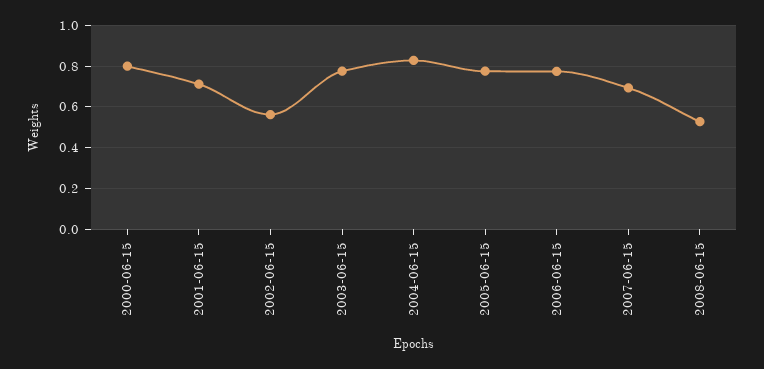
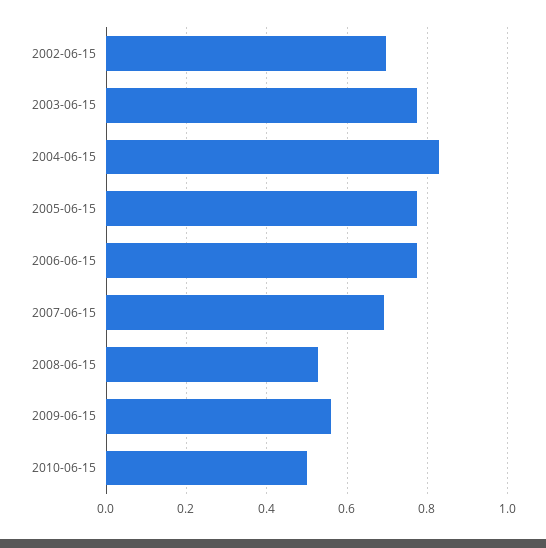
2000-06-15: 0.8 -> none
2001-06-15: 0.7 -> none
2002-06-15: 0.55 -> 0.7
2009-06-15: none -> 0.56
2010-06-15: none -> 0.5

